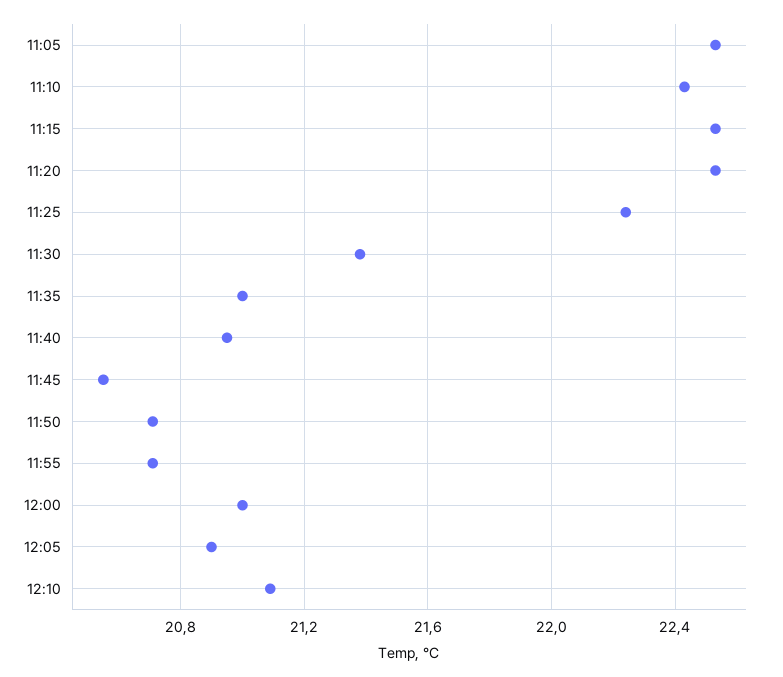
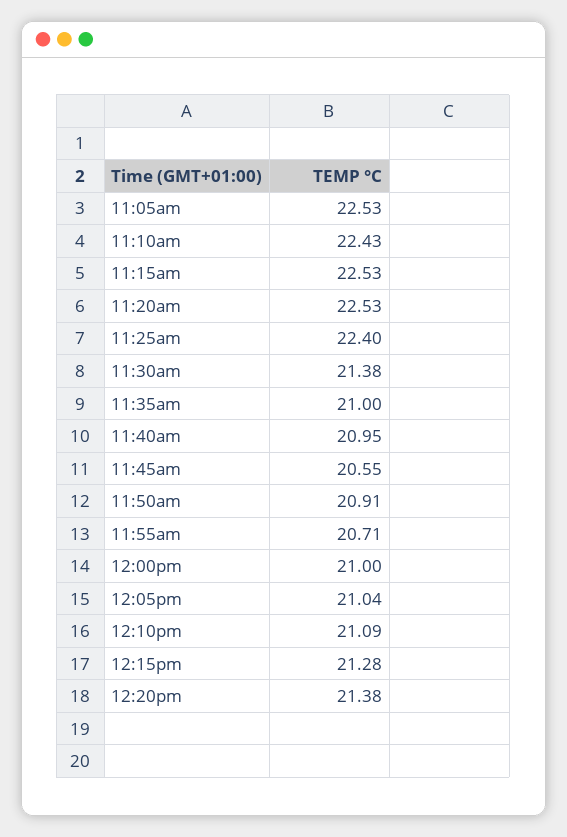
11:25: 22.25 -> 22.4
11:50: 20.7 -> 20.91
12:05: 20.9 -> 21.04
12:15pm: none -> 21.28
12:20pm: none -> 21.38

